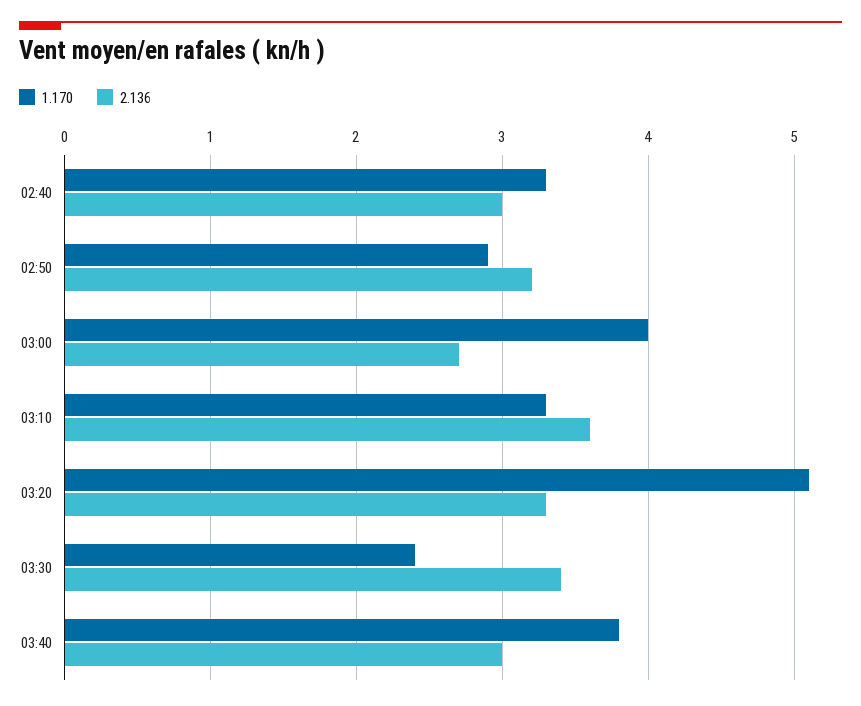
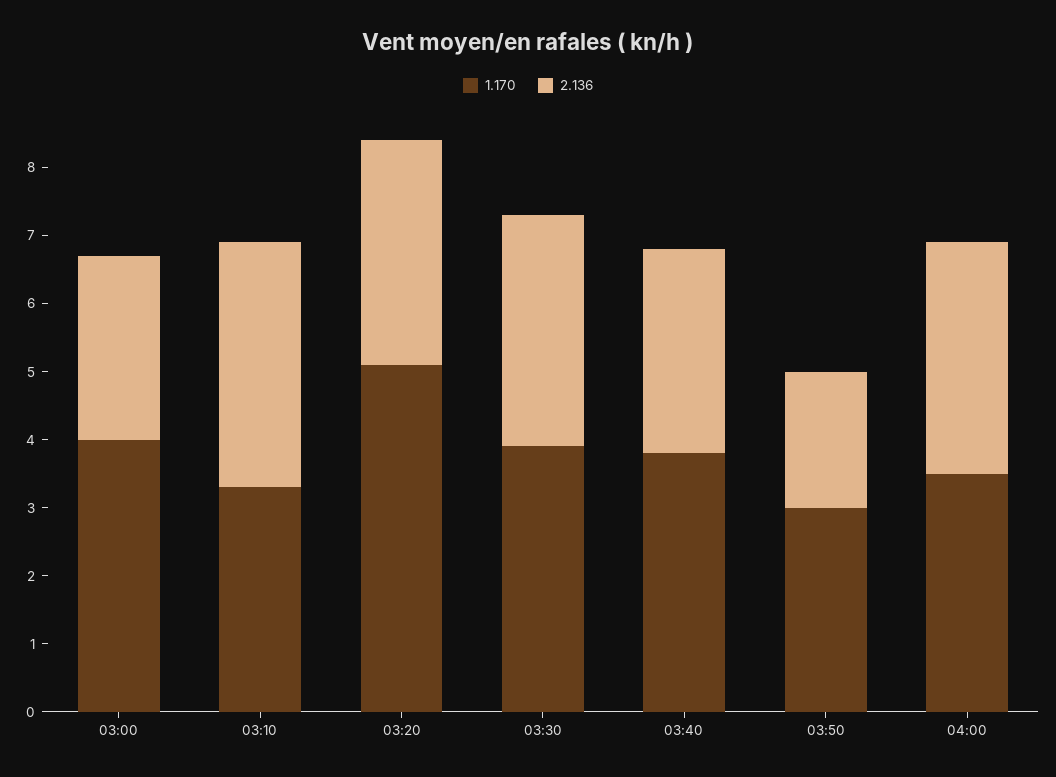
1.170, 02:40: 3.3 -> none
2.136, 02:40: 3 -> none
1.170, 02:50: 2.9 -> none
2.136, 02:50: 3.2 -> none
1.170, 03:30: 2.4 -> 4
1.170, 03:50: none -> 3
2.136, 03:50: none -> 2
1.170, 04:00: none -> 3.5
2.136, 04:00: none -> 3.5

